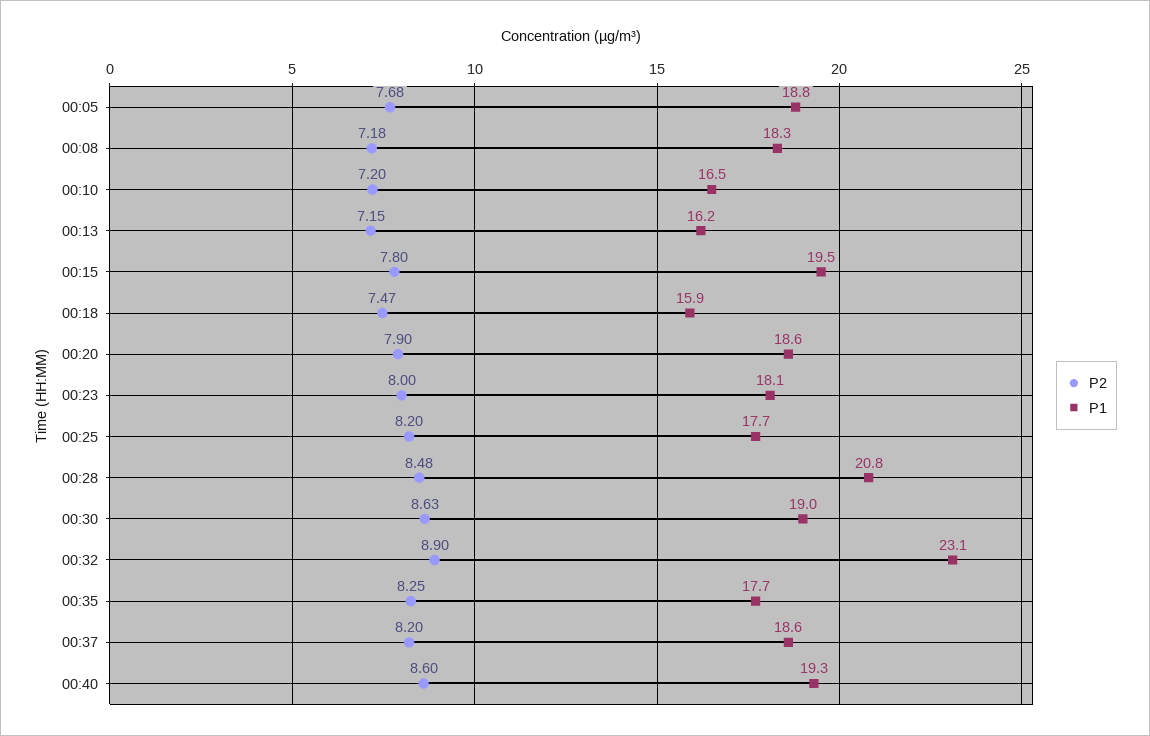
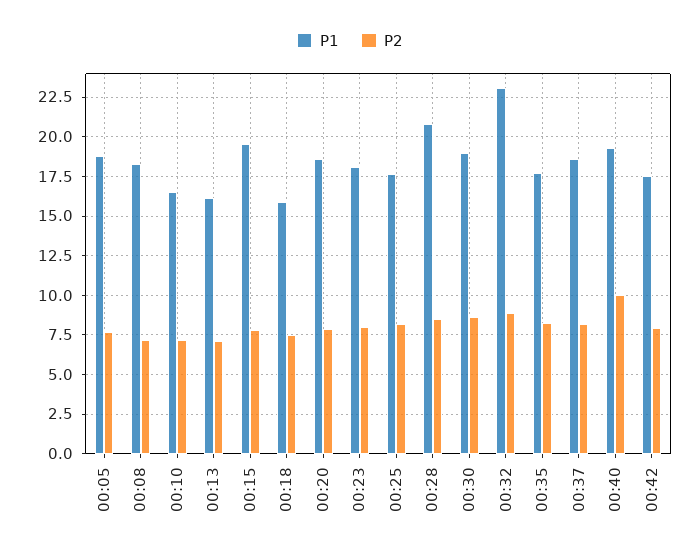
P2, 00:40: 8.6 -> 10
P1, 00:42: none -> 17.5
P2, 00:42: none -> 8

